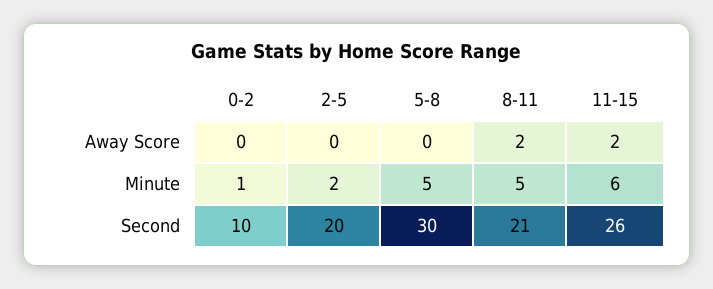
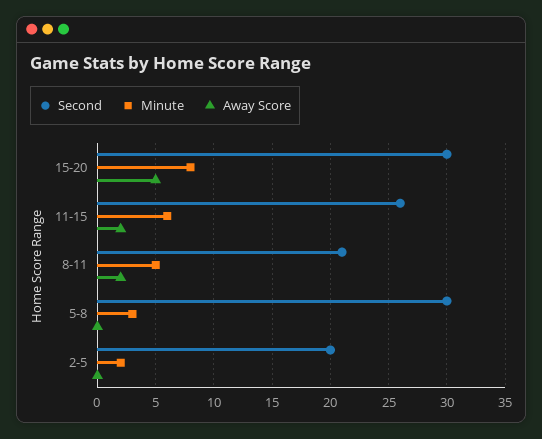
Away Score, 0-2: 0 -> none
Minute, 0-2: 1 -> none
Minute, 5-8: 5 -> 3
Second, 0-2: 10 -> none
Second, 15-20: none -> 30
Minute, 15-20: none -> 8
Away Score, 15-20: none -> 5

